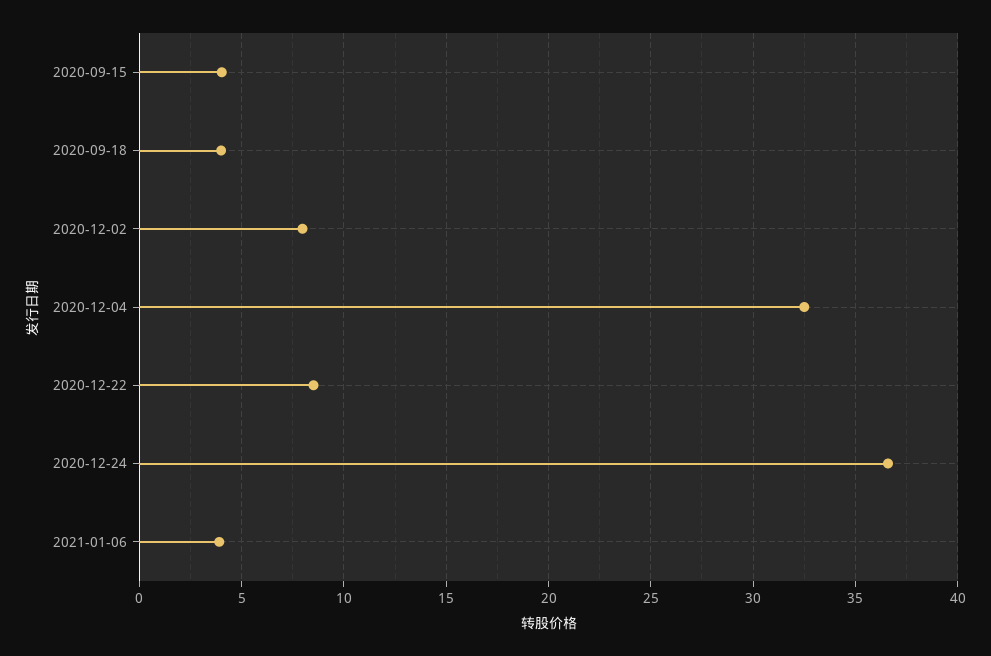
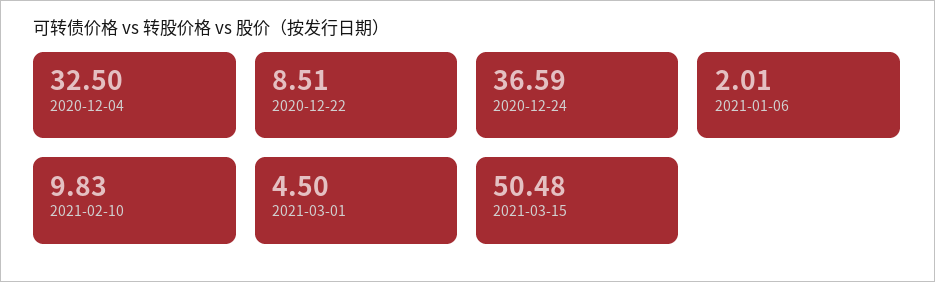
2020-09-15: 4 -> none
2020-09-18: 4 -> none
2020-12-02: 8 -> none
2021-01-06: 4 -> 2.01
2021-02-10: none -> 9.83
2021-03-01: none -> 4.5
2021-03-15: none -> 50.48

